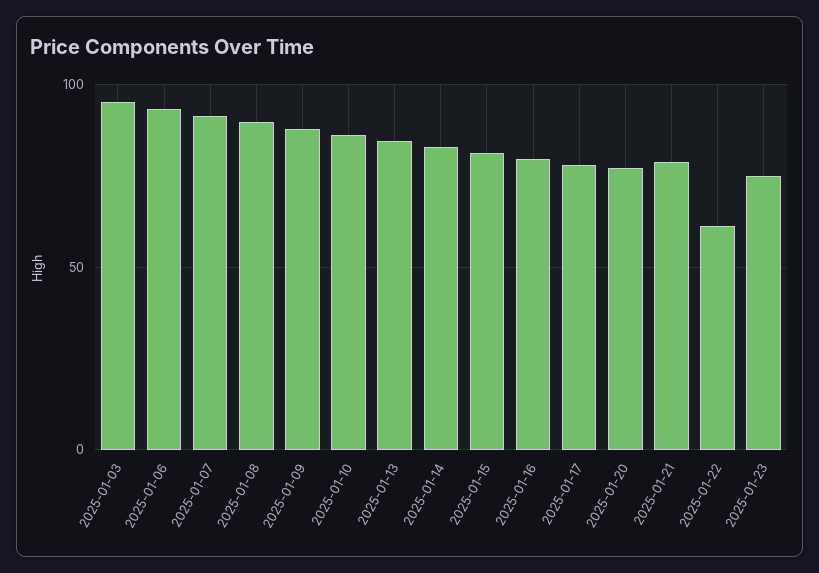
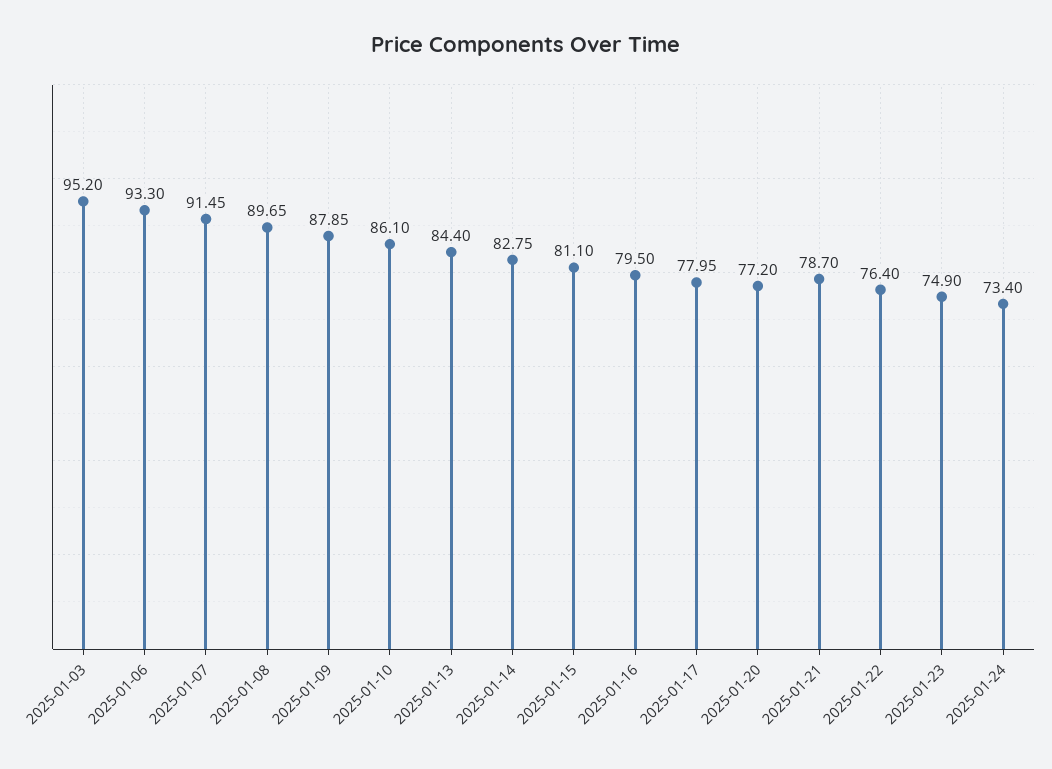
2025-01-22: 60 -> 76.4
2025-01-24: none -> 73.4

